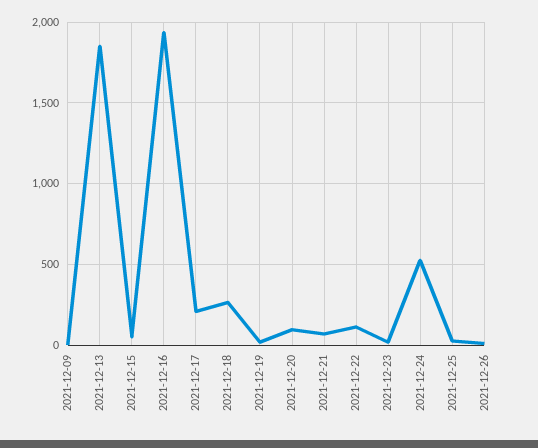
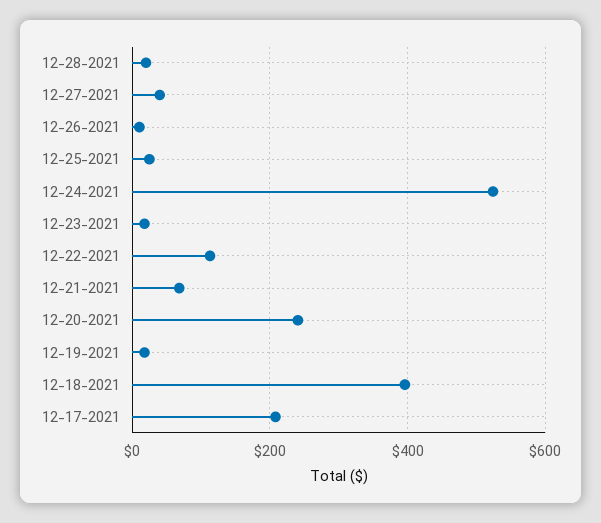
2021-12-09: 0 -> none
2021-12-13: 1850 -> none
2021-12-15: 50 -> none
2021-12-16: 1950 -> none
2021-12-18: 250 -> 400
2021-12-20: 100 -> 240
12-28-2021: none -> 20
12-27-2021: none -> 40

